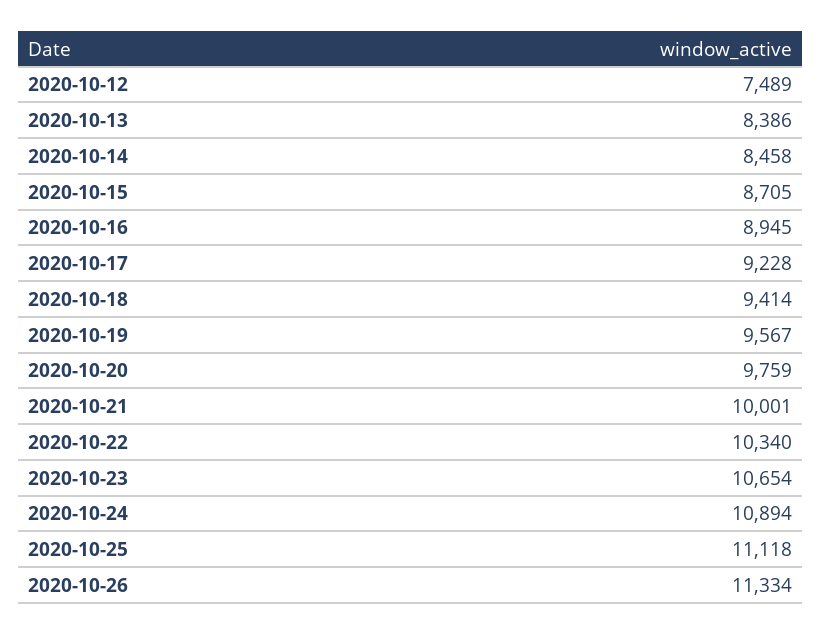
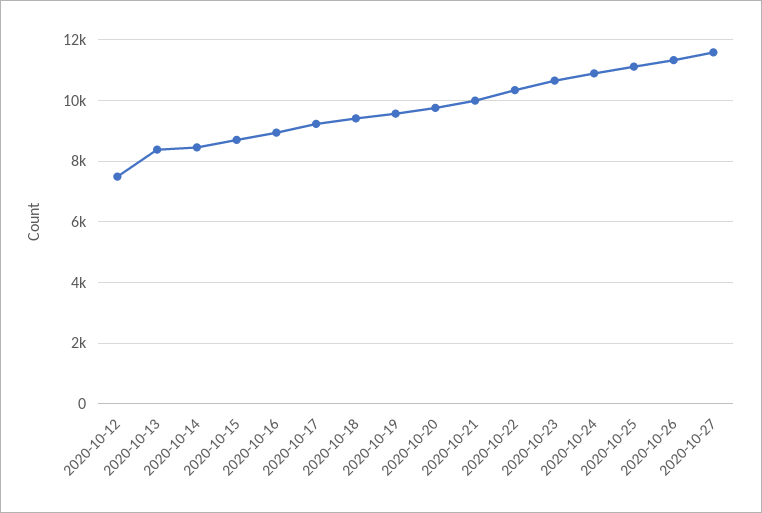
2020-10-27: none -> 11600

